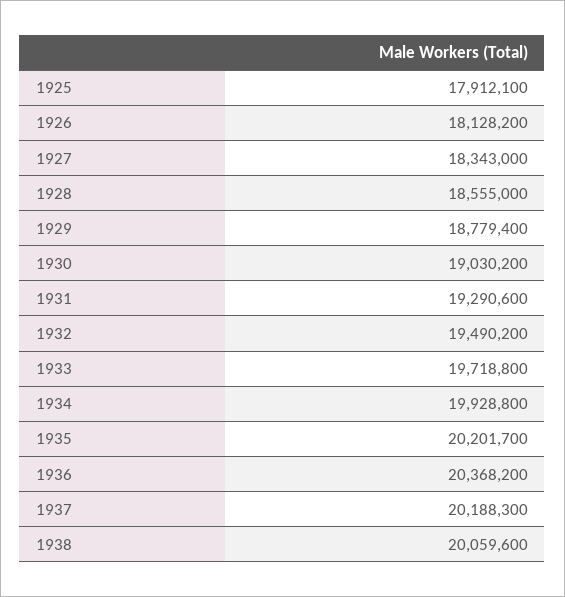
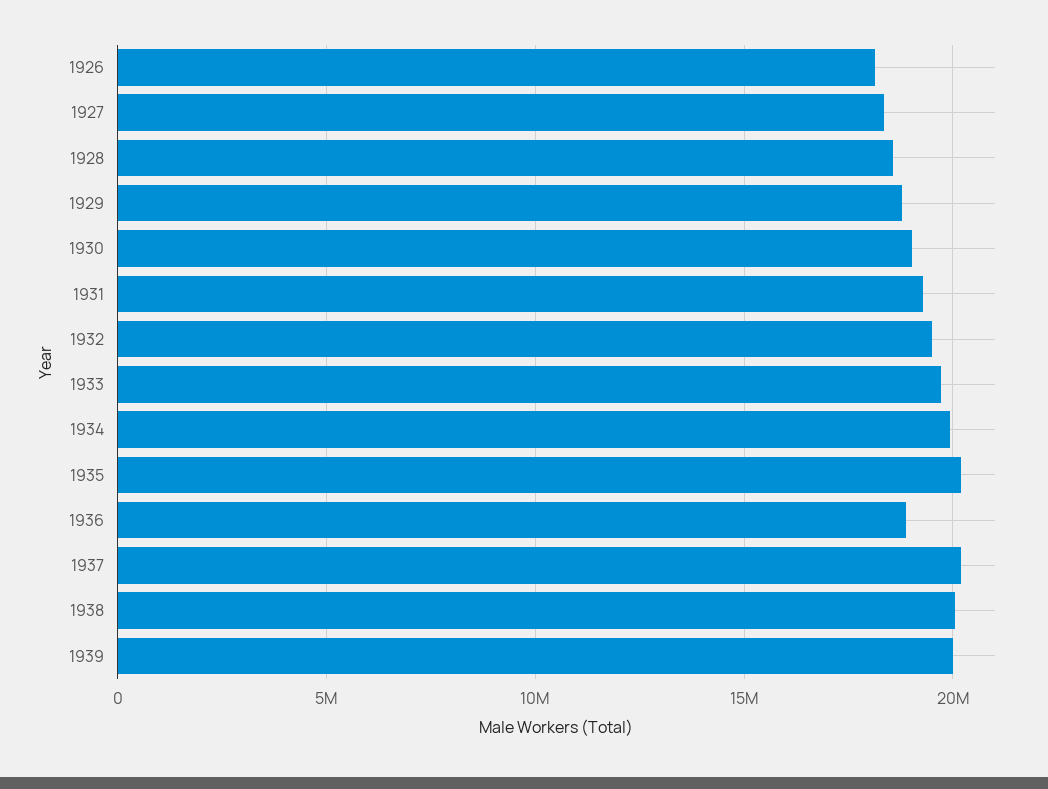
1925: 17912100 -> none
1936: 20368200 -> 19000000
1939: none -> 20000000

